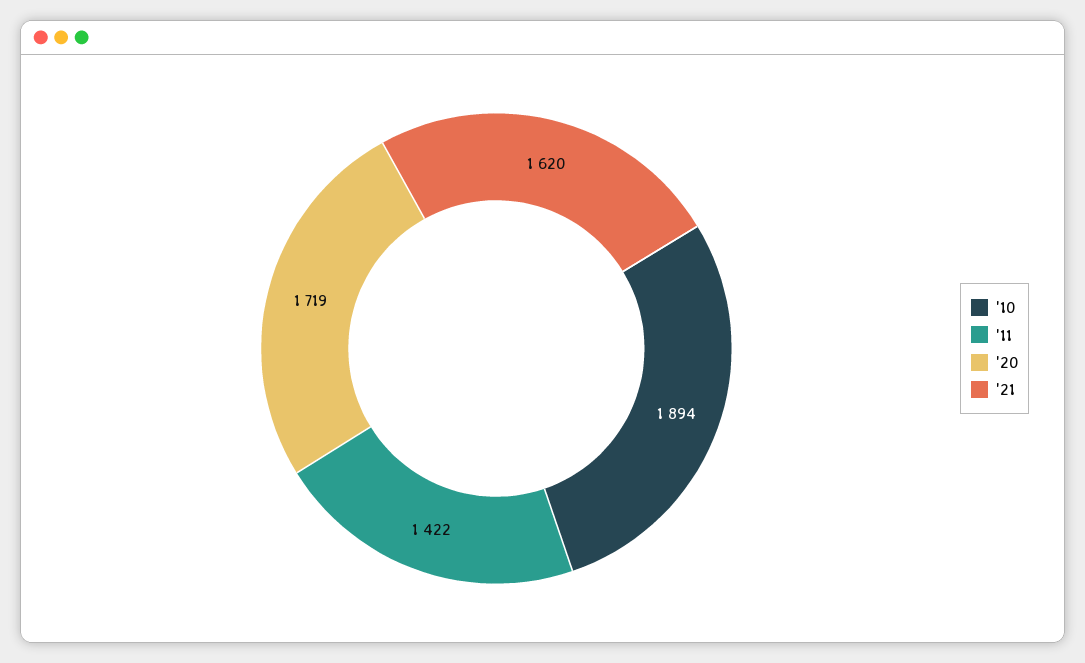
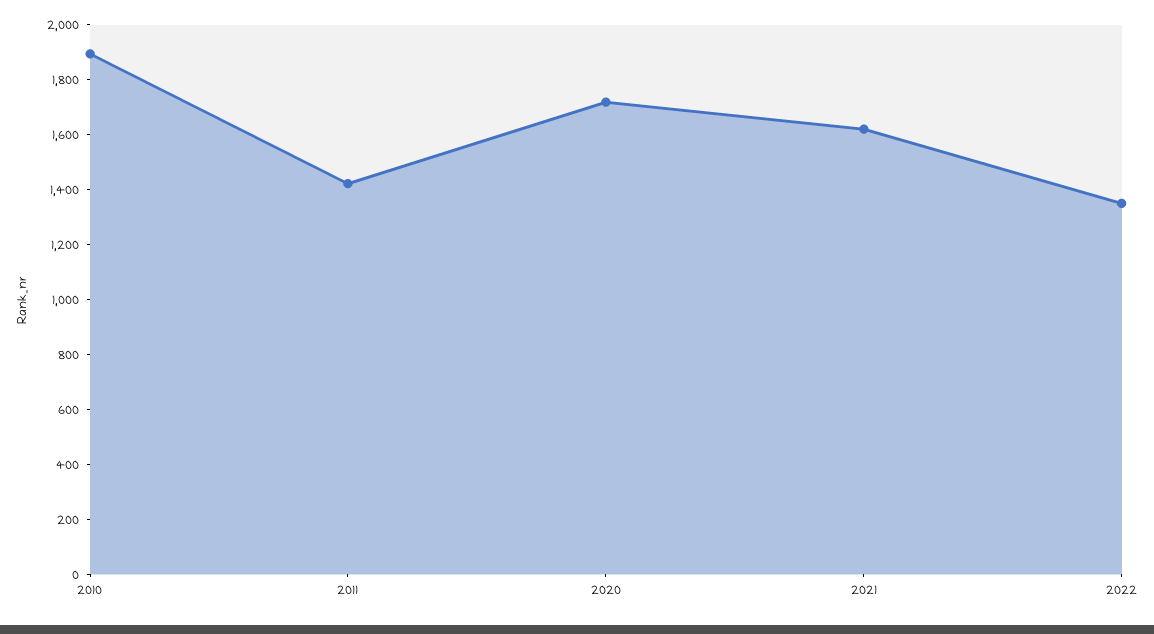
2022: none -> 1350

